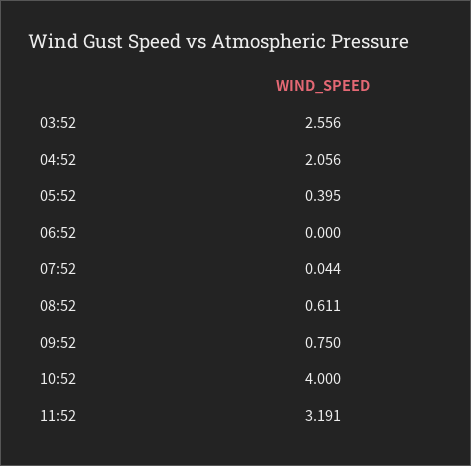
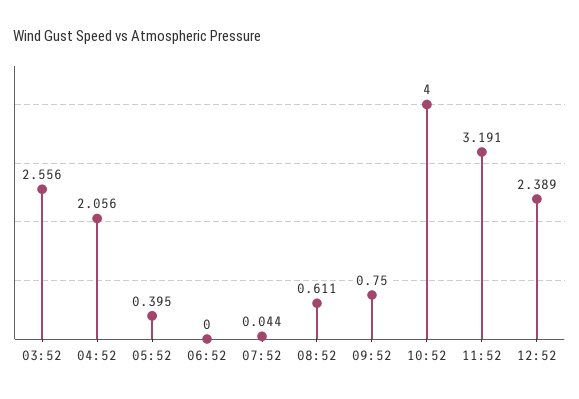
12:52: none -> 2.389

